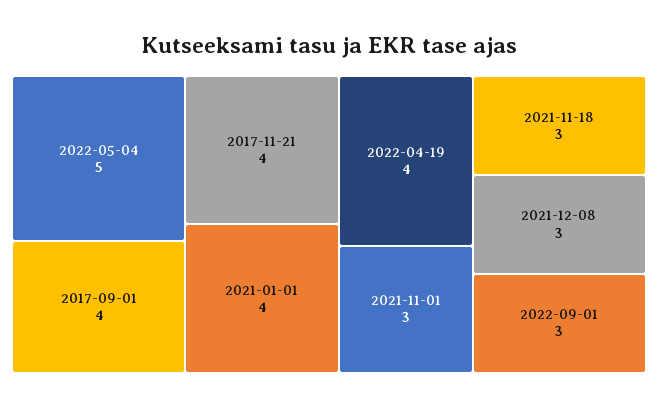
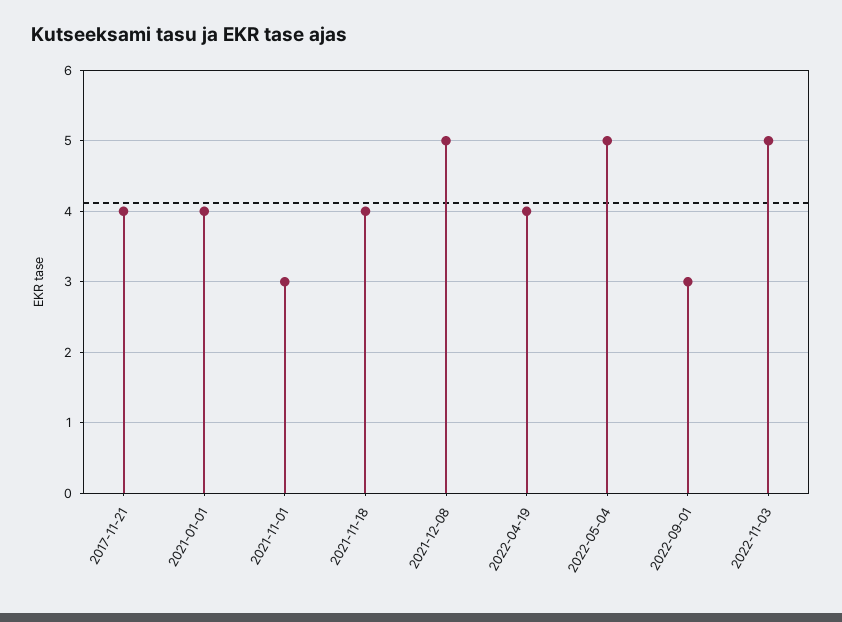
2017-09-01: 4 -> none
2021-11-18: 3 -> 4
2021-12-08: 3 -> 5
2022-11-03: none -> 5

